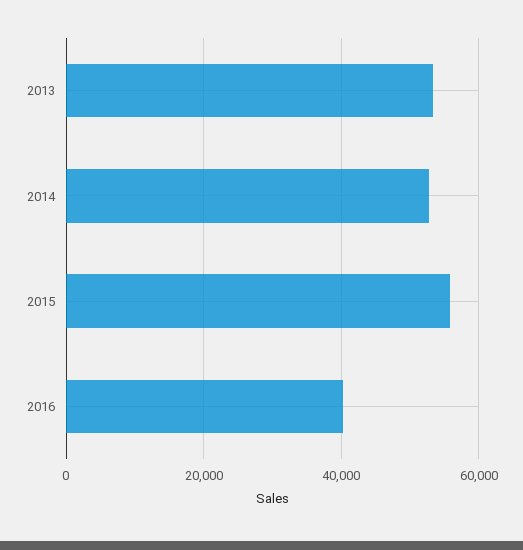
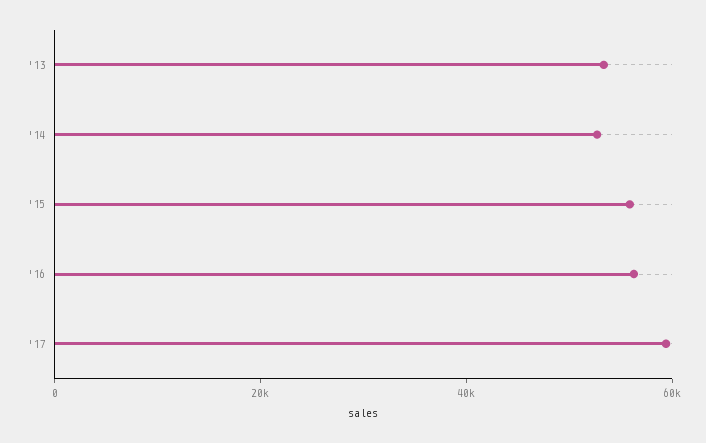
2016: 40000 -> 55000
'17: none -> 60000

